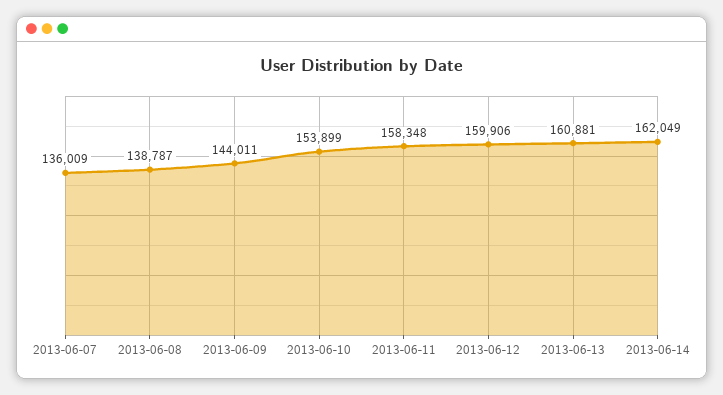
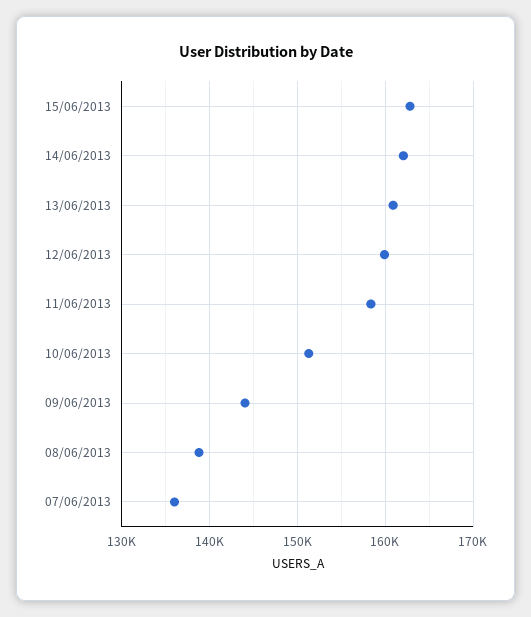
2013-06-10: 153899 -> 151000
15/06/2013: none -> 163000

